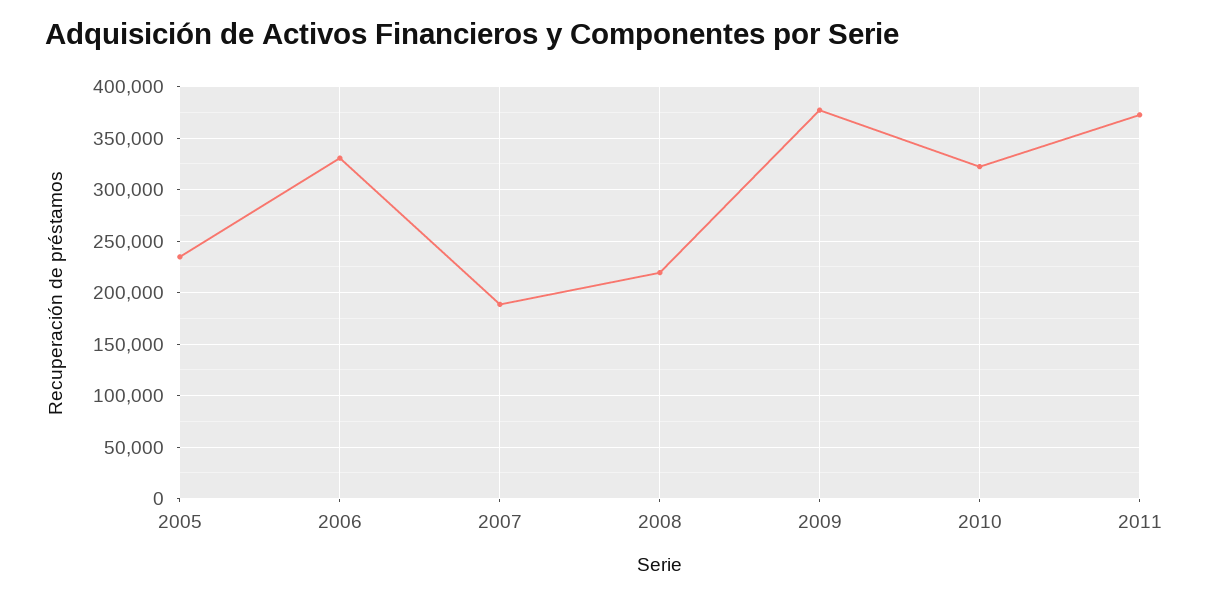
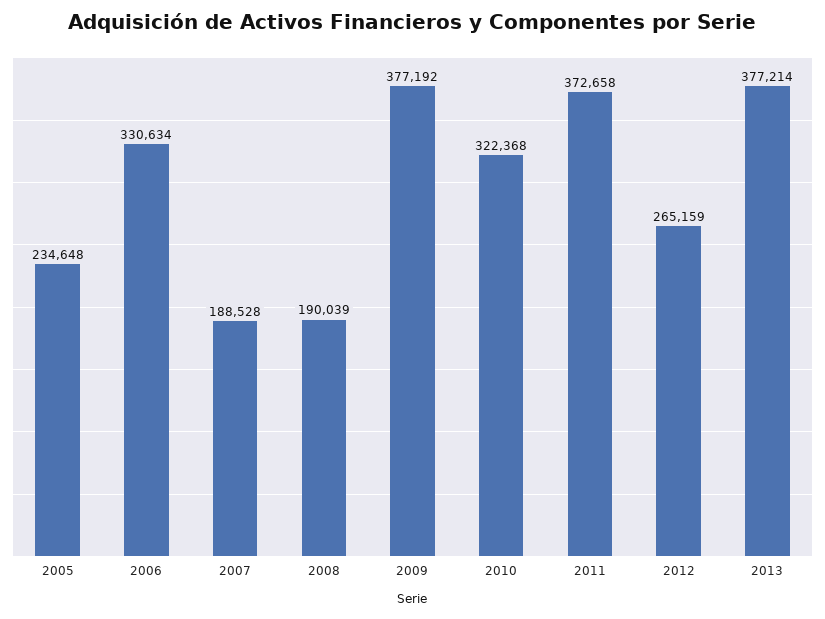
2008: 220000 -> 190039
2012: none -> 265159
2013: none -> 377214

